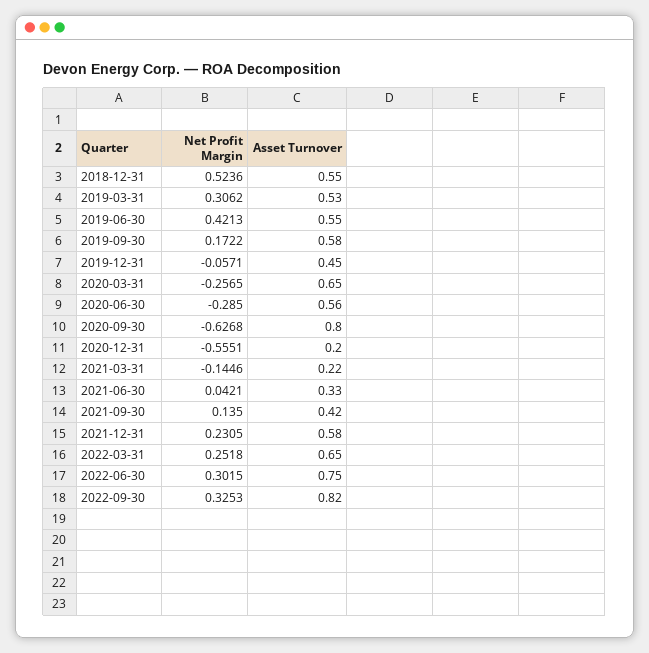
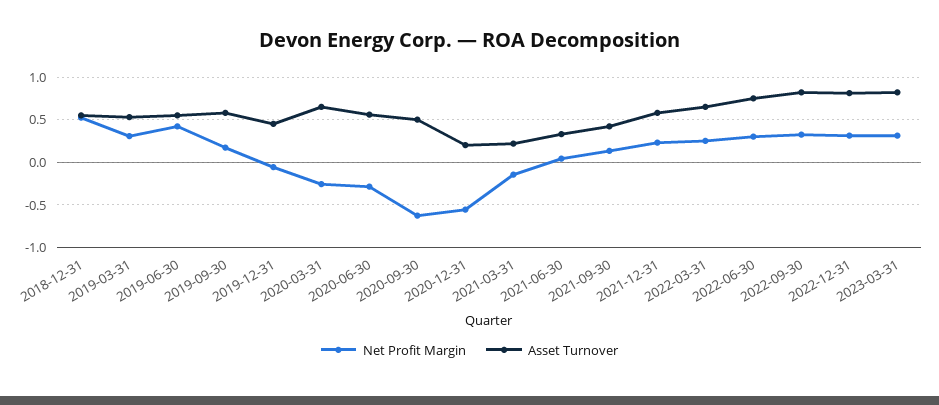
Asset Turnover, 2020-09-30: 0.8 -> 0.5
Net Profit Margin, 2022-12-31: none -> 0.3
Asset Turnover, 2022-12-31: none -> 0.8
Net Profit Margin, 2023-03-31: none -> 0.3
Asset Turnover, 2023-03-31: none -> 0.8

